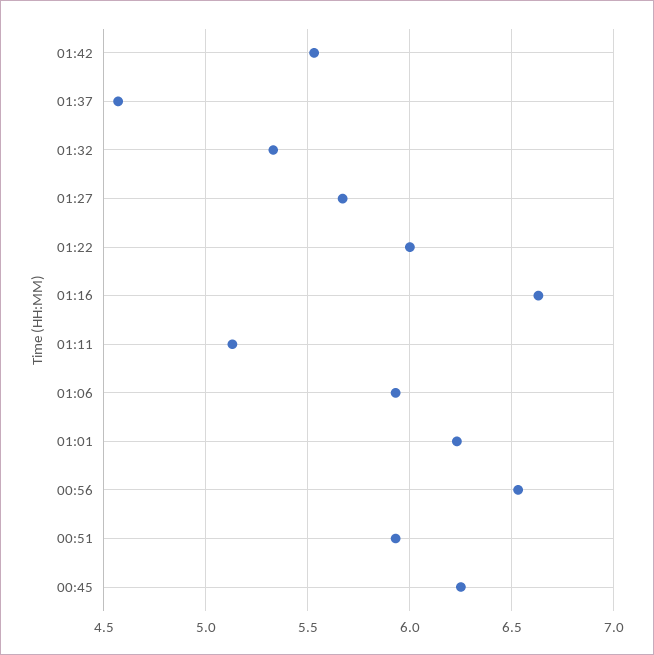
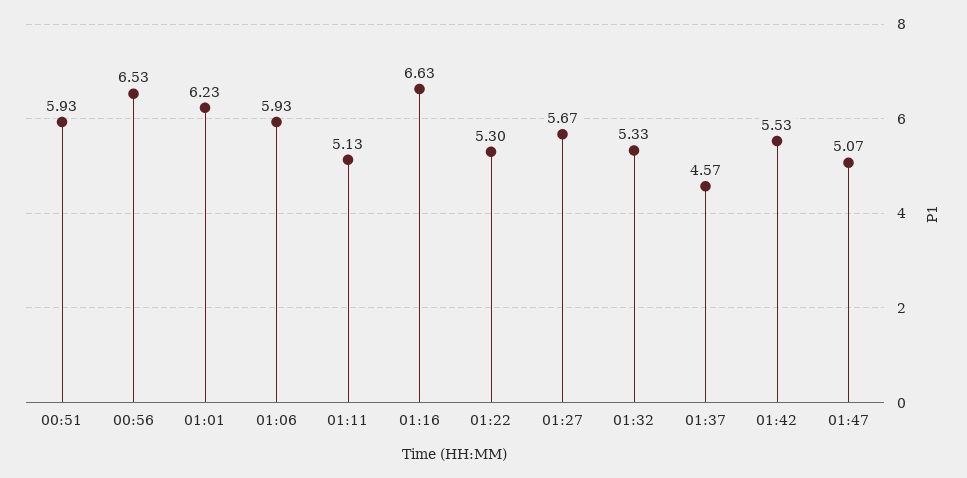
01:22: 6 -> 5.3
00:45: 6.25 -> none
01:47: none -> 5.07

